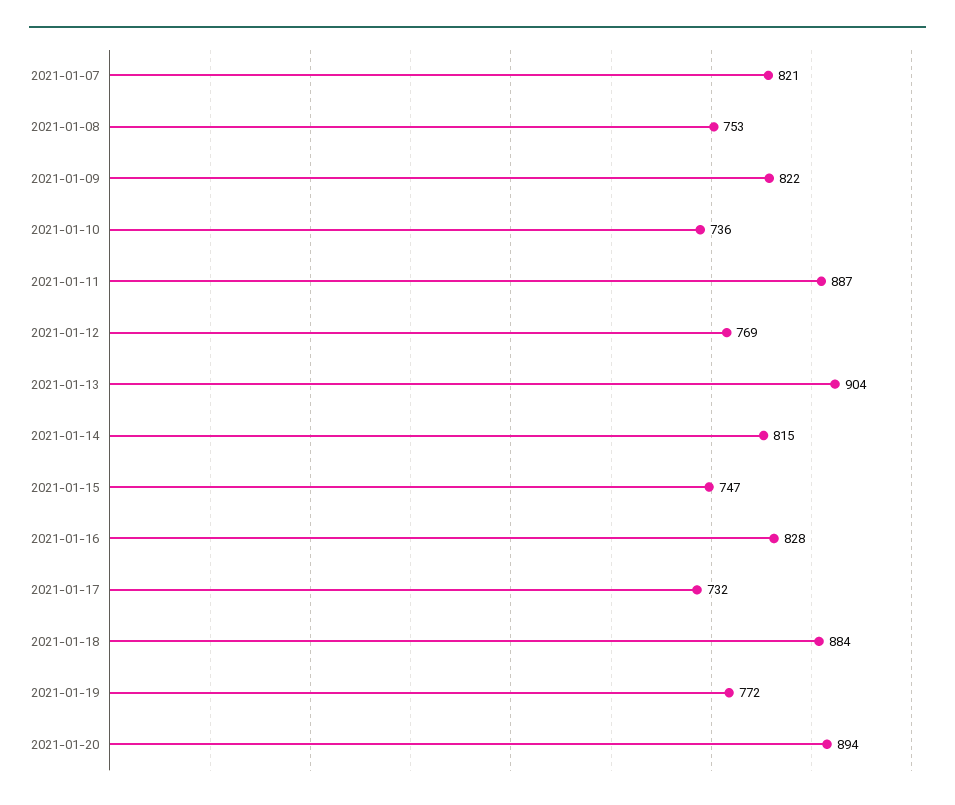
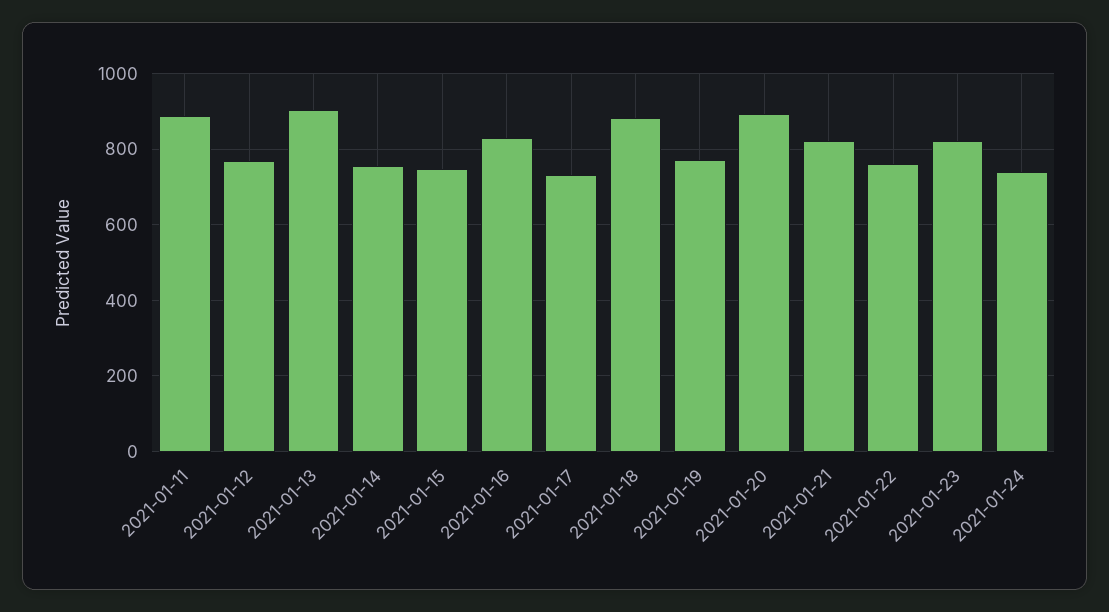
2021-01-07: 821 -> none
2021-01-08: 753 -> none
2021-01-09: 822 -> none
2021-01-10: 736 -> none
2021-01-14: 815 -> 760
2021-01-21: none -> 820
2021-01-22: none -> 760
2021-01-23: none -> 820
2021-01-24: none -> 740

